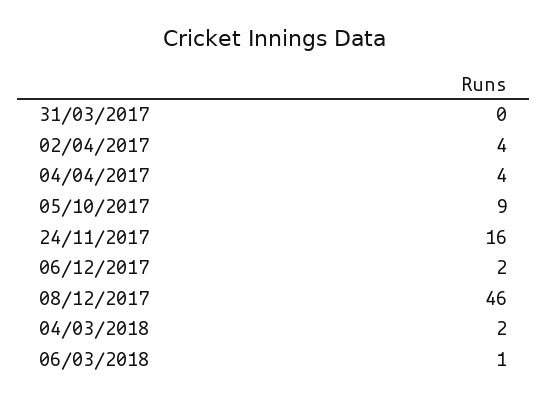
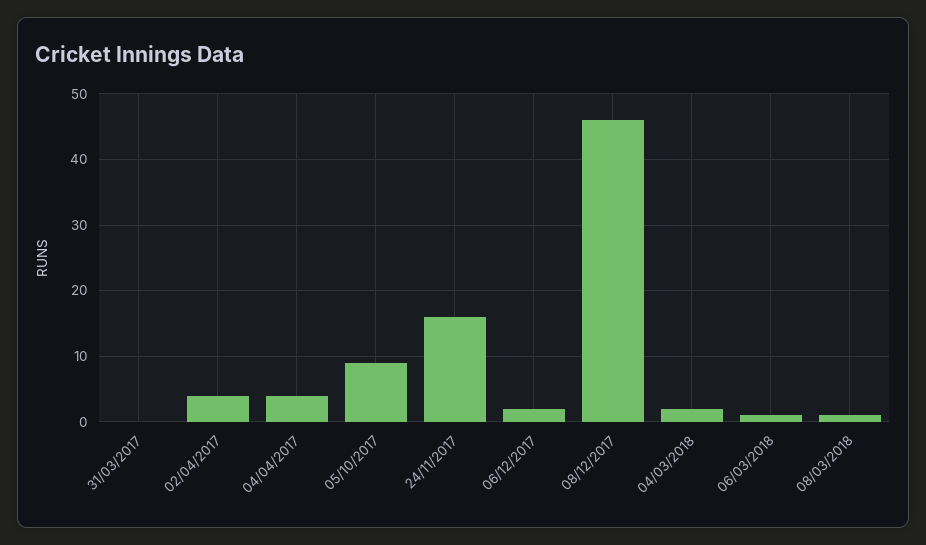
08/03/2018: none -> 1

